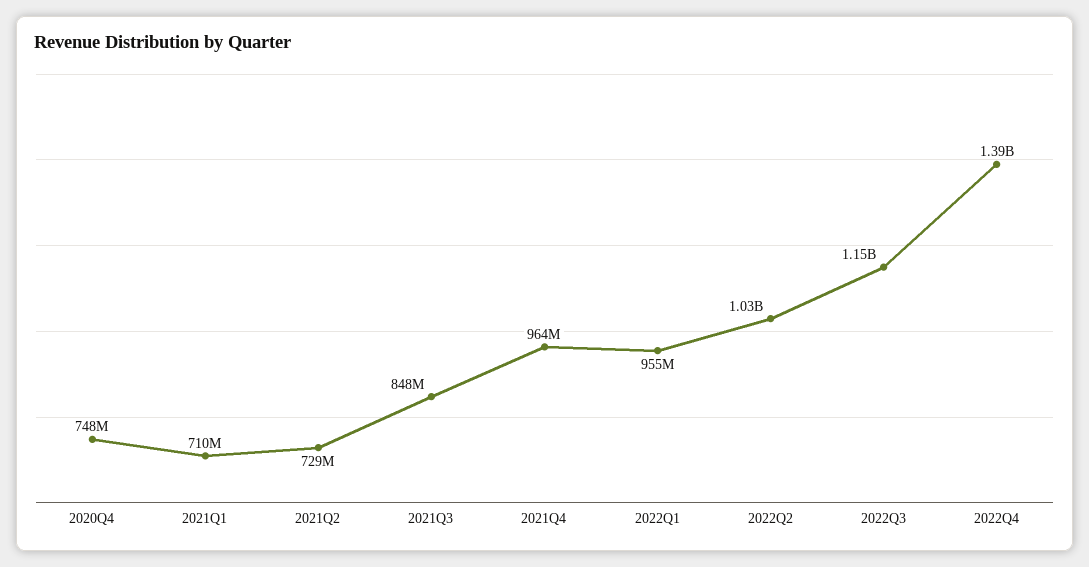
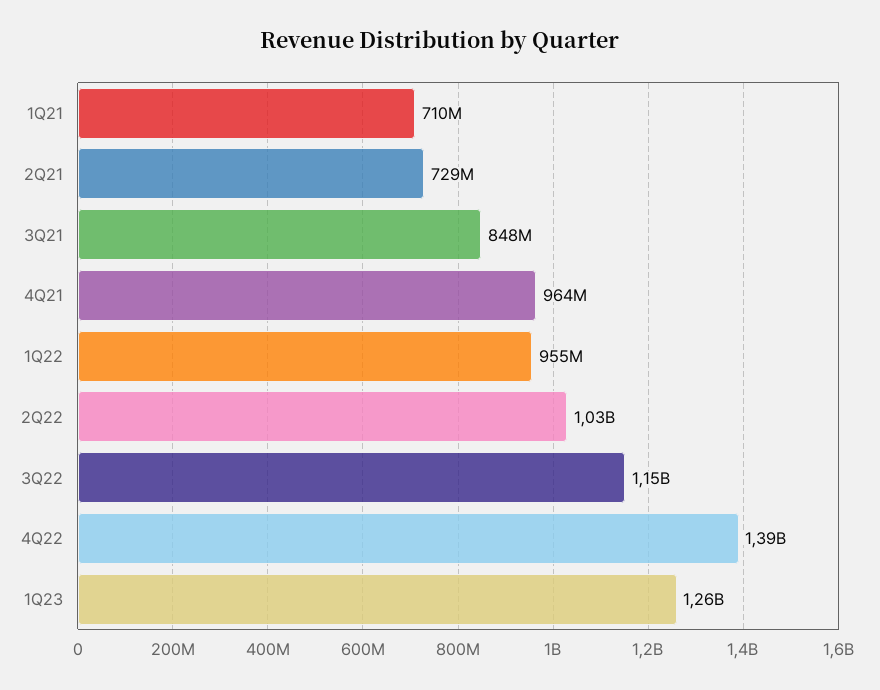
2020Q4: 748000000 -> none
1Q23: none -> 1260000000

